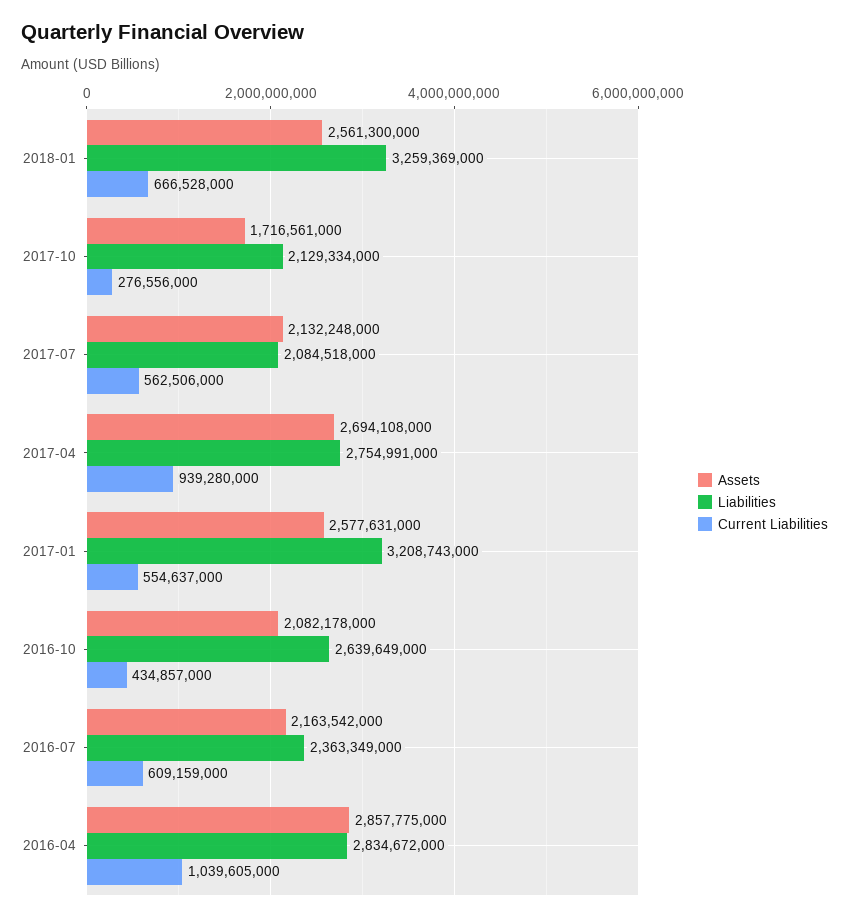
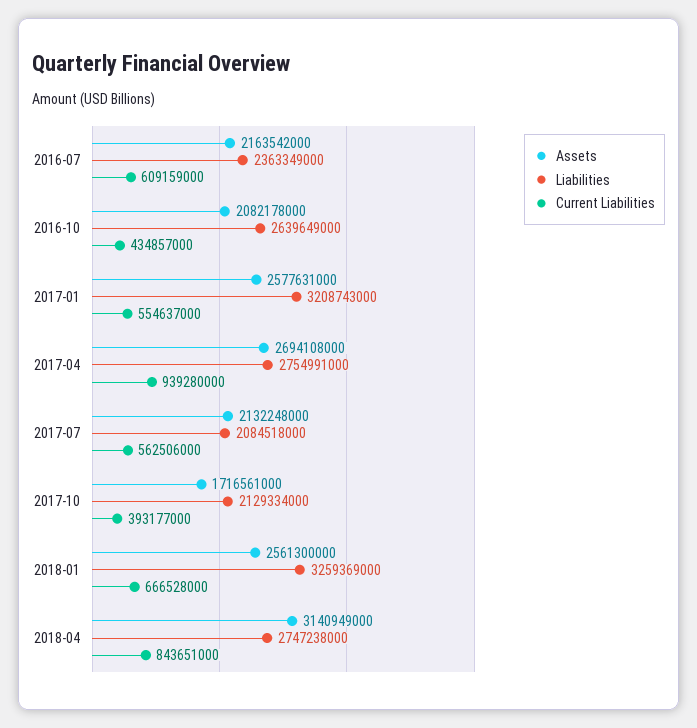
Current Liabilities, 2017-10: 276556000 -> 393177000
Assets, 2016-04: 2857775000 -> none
Liabilities, 2016-04: 2834672000 -> none
Current Liabilities, 2016-04: 1039605000 -> none
Assets, 2018-04: none -> 3140949000
Liabilities, 2018-04: none -> 2747238000
Current Liabilities, 2018-04: none -> 843651000

